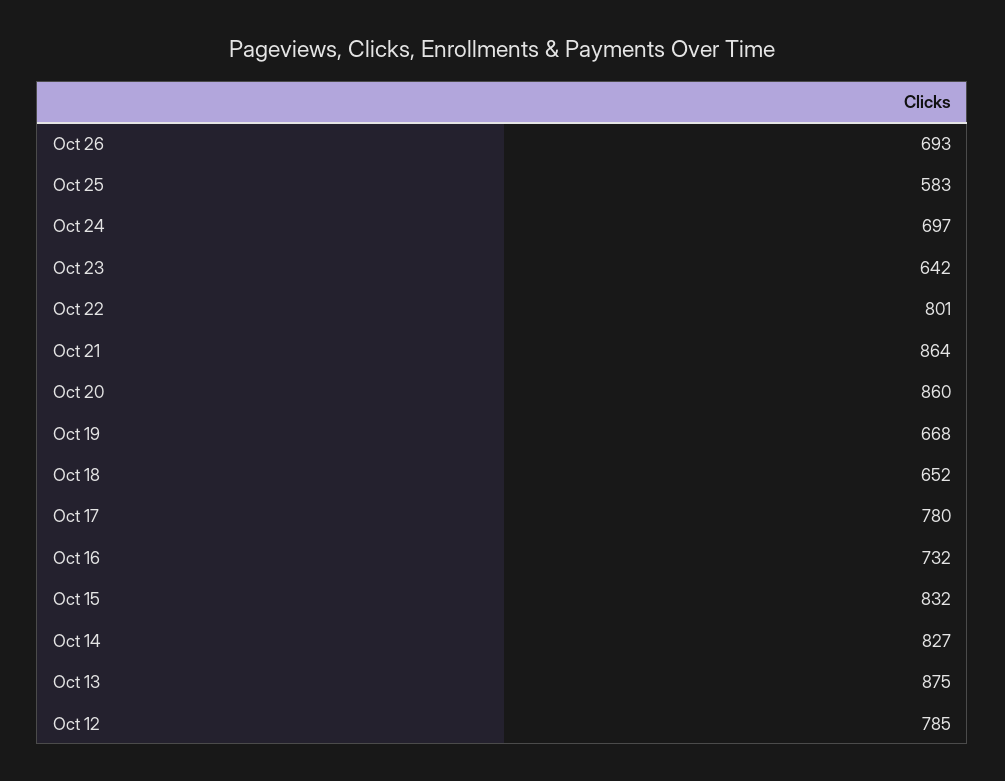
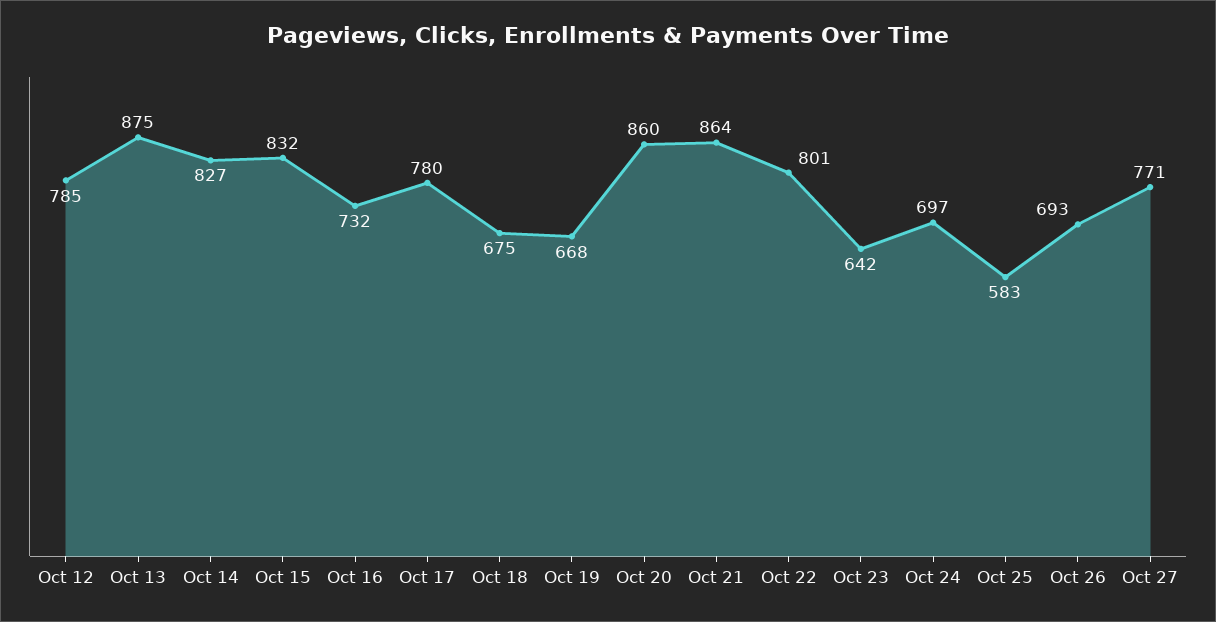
Oct 18: 652 -> 675
Oct 27: none -> 771

